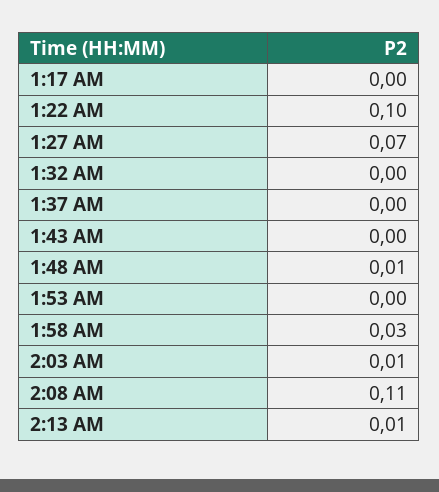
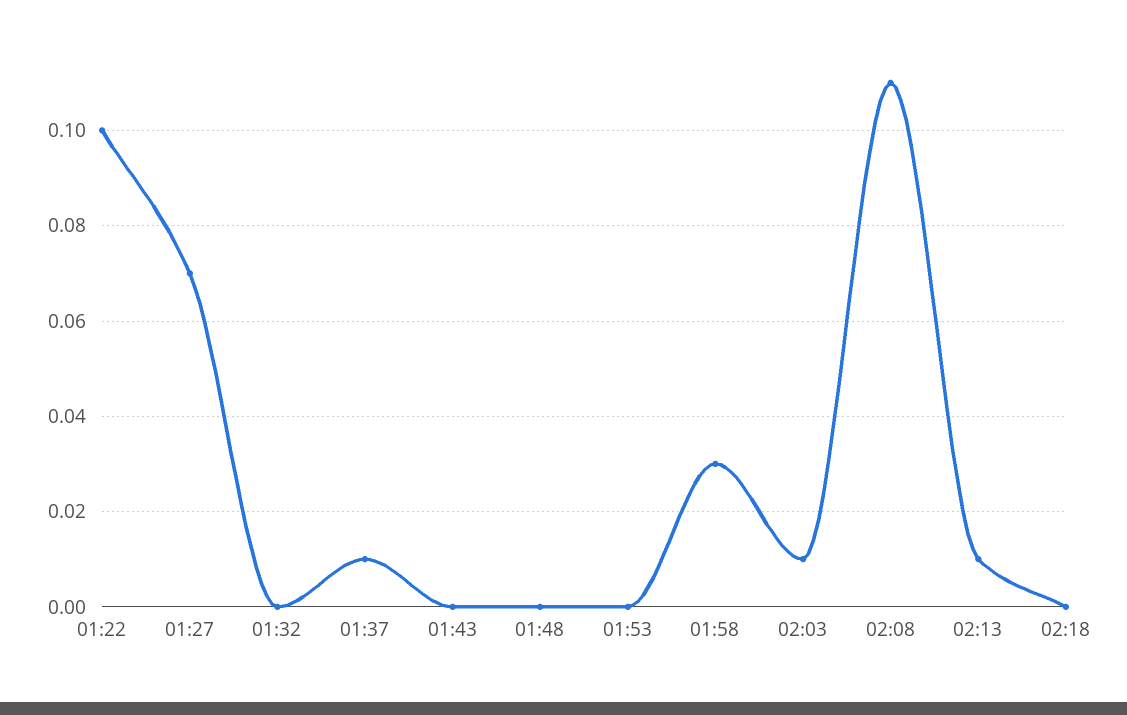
1:17 AM: 0 -> none
1:37 AM: 0 -> 0.01
1:48 AM: 0.01 -> 0
02:18: none -> 0

